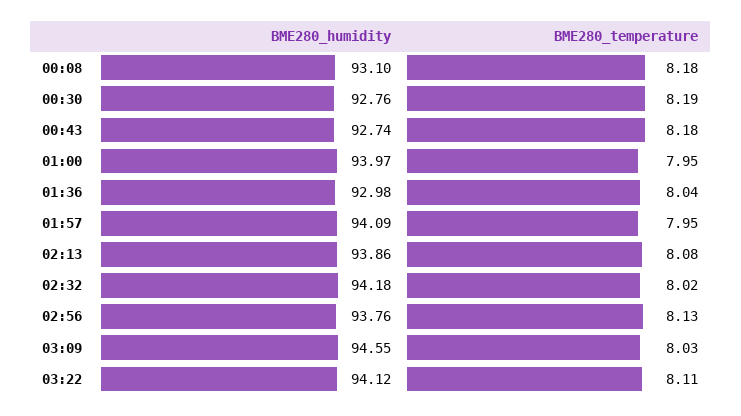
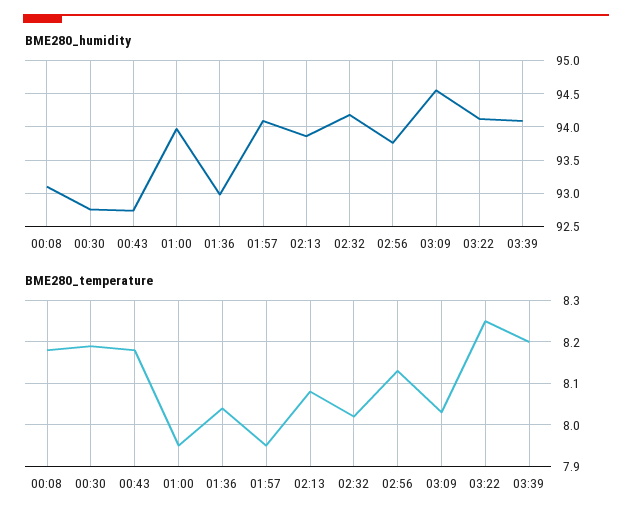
BME280_temperature, 03:22: 8.11 -> 8.25
BME280_humidity, 03:39: none -> 94.1
BME280_temperature, 03:39: none -> 8.2

